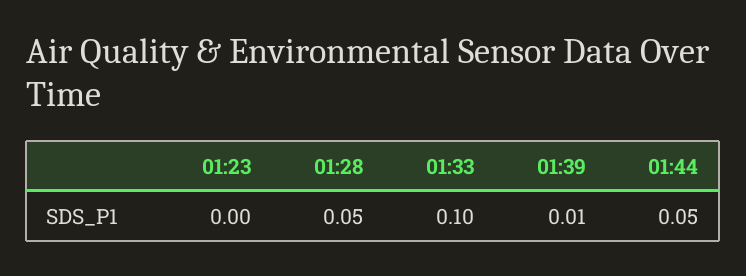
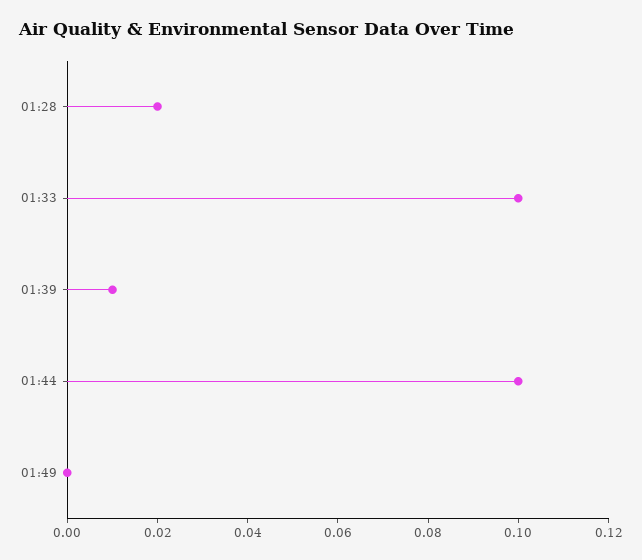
01:23: 0 -> none
01:28: 0.05 -> 0.02
01:44: 0.05 -> 0.1
01:49: none -> 0

